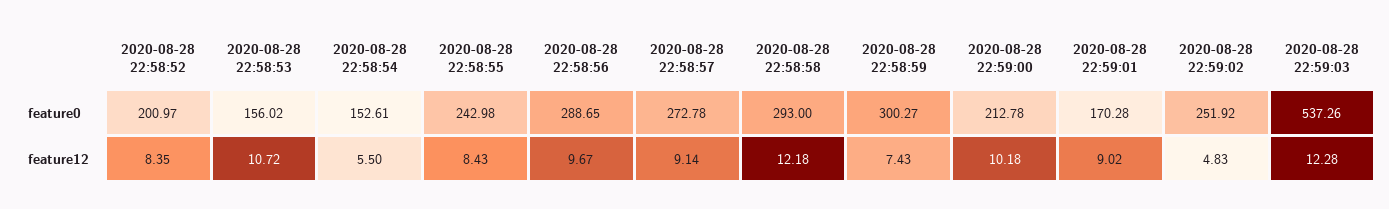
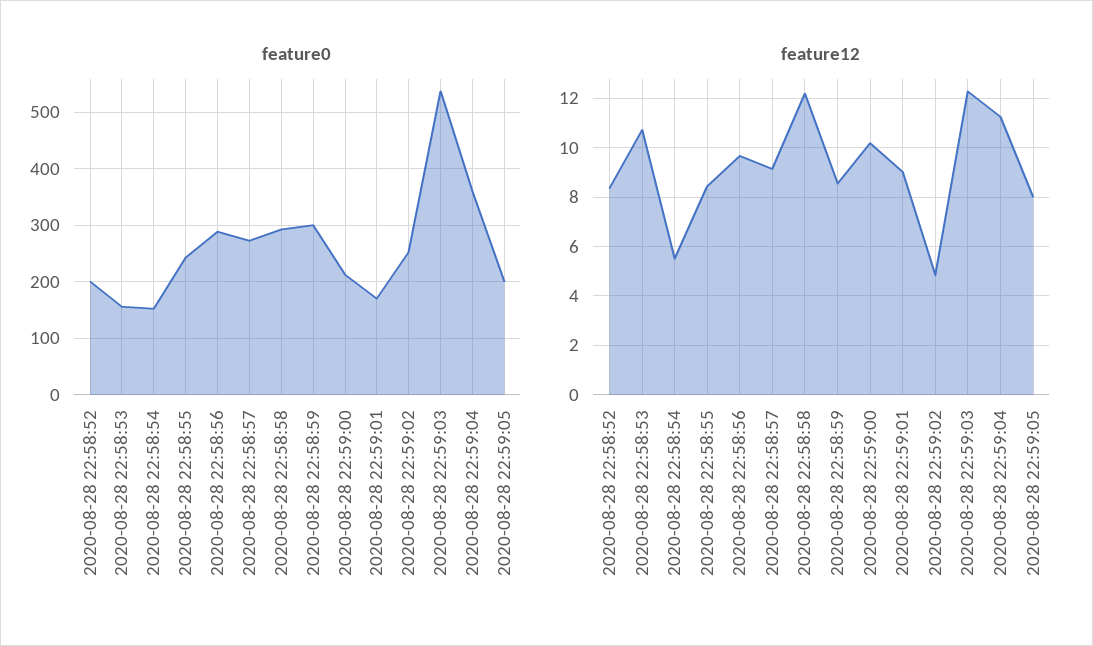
feature12, 2020-08-28 22:58:59: 7.43 -> 8.5
feature0, 2020-08-28 22:59:04: none -> 360
feature0, 2020-08-28 22:59:05: none -> 200
feature12, 2020-08-28 22:59:04: none -> 11.25
feature12, 2020-08-28 22:59:05: none -> 8

